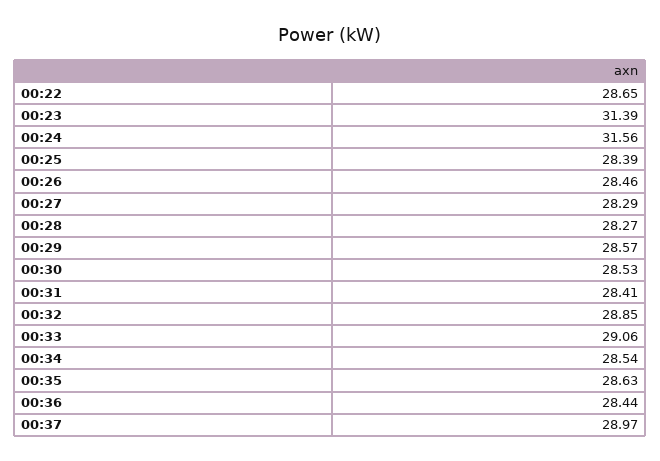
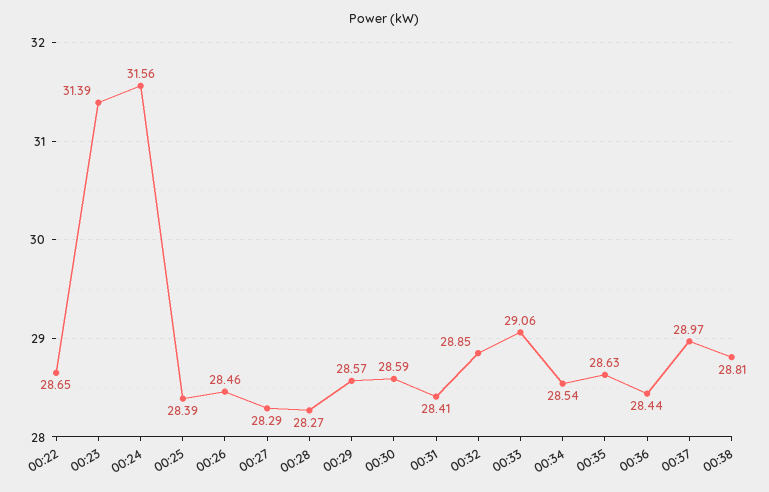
00:30: 28.53 -> 28.59
00:38: none -> 28.81

